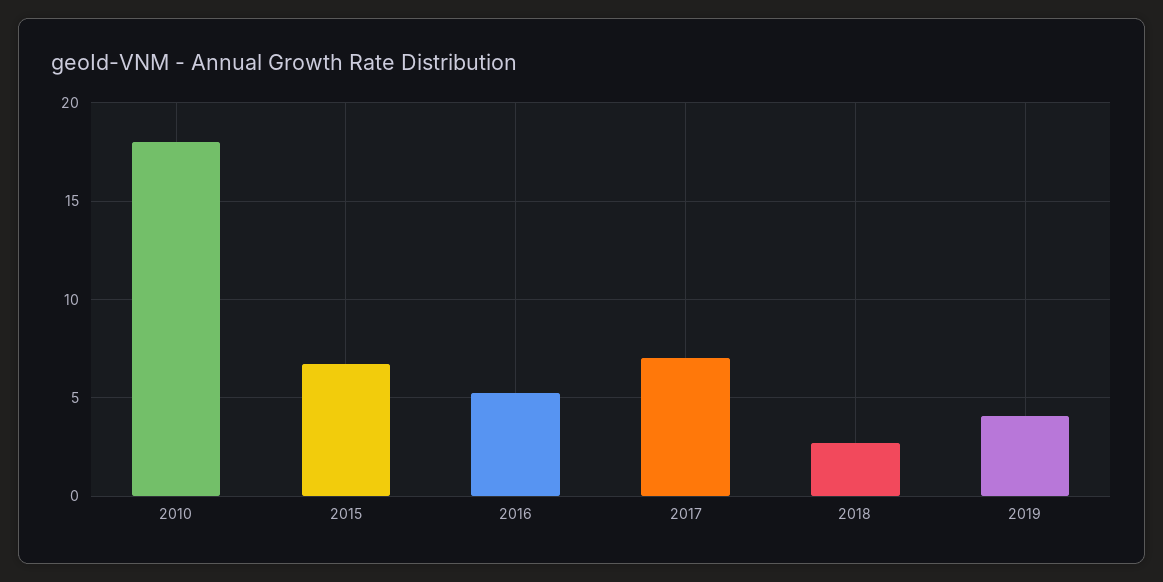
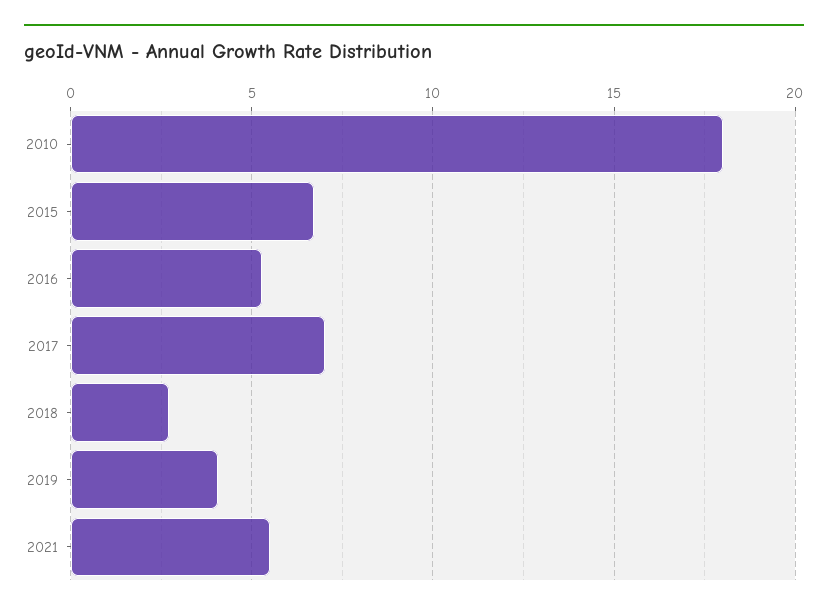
2021: none -> 5.5

